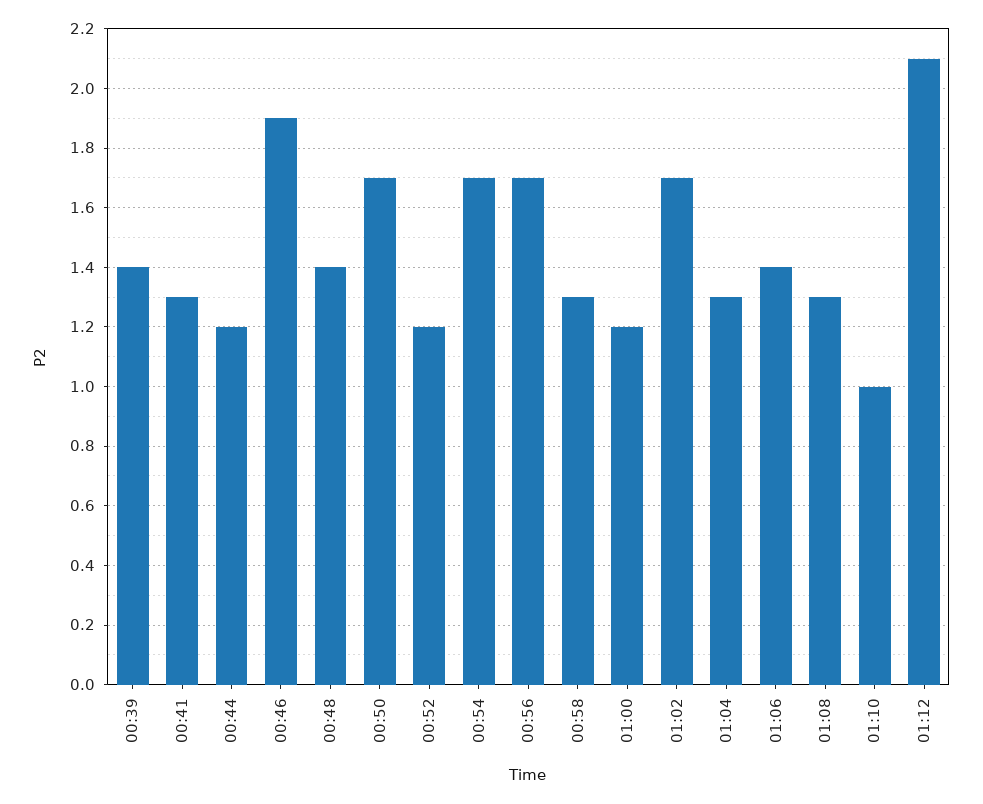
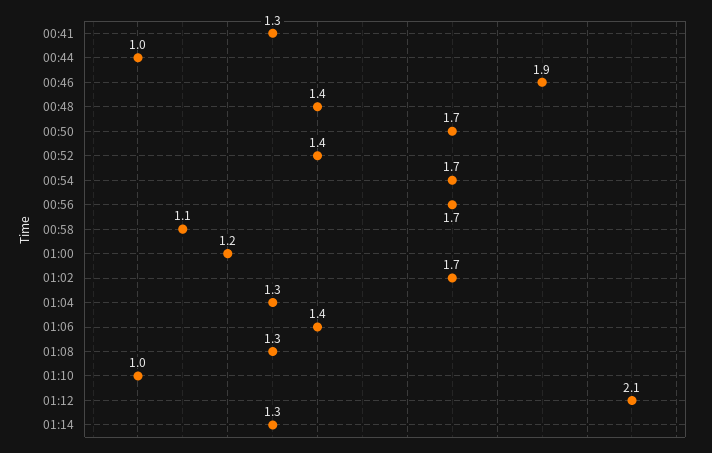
00:39: 1.4 -> none
00:44: 1.2 -> 1
00:52: 1.2 -> 1.4
00:58: 1.3 -> 1.1
01:14: none -> 1.3

